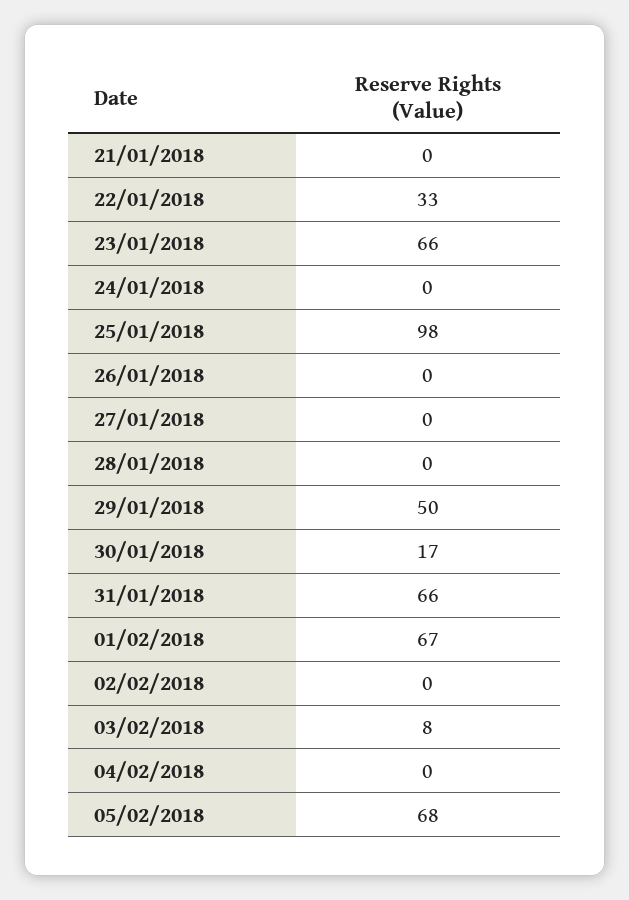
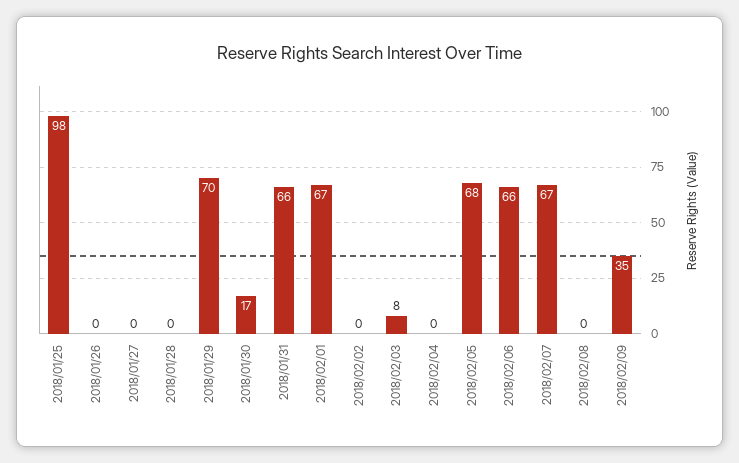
21/01/2018: 0 -> none
22/01/2018: 33 -> none
23/01/2018: 66 -> none
24/01/2018: 0 -> none
29/01/2018: 50 -> 70
2018/02/06: none -> 66
2018/02/07: none -> 67
2018/02/08: none -> 0
2018/02/09: none -> 35

